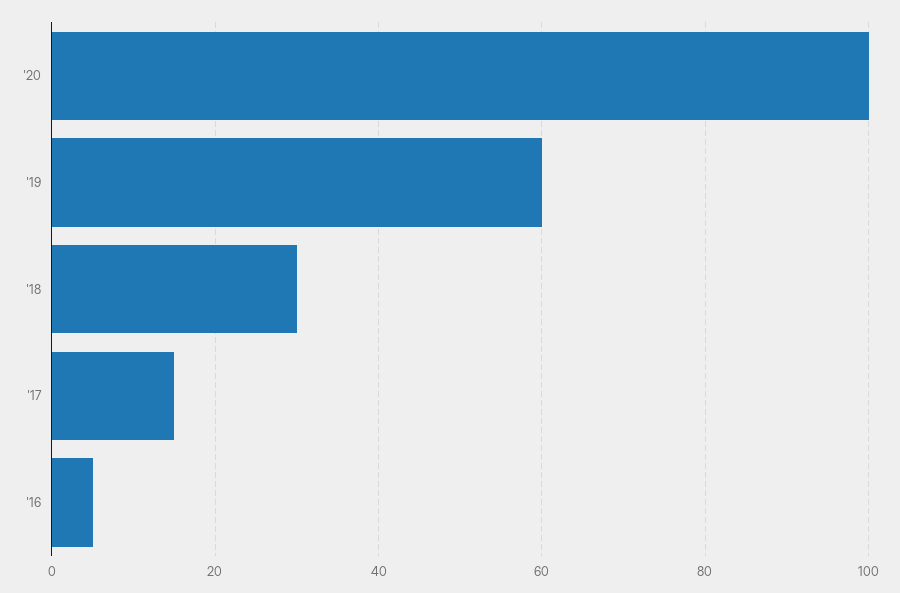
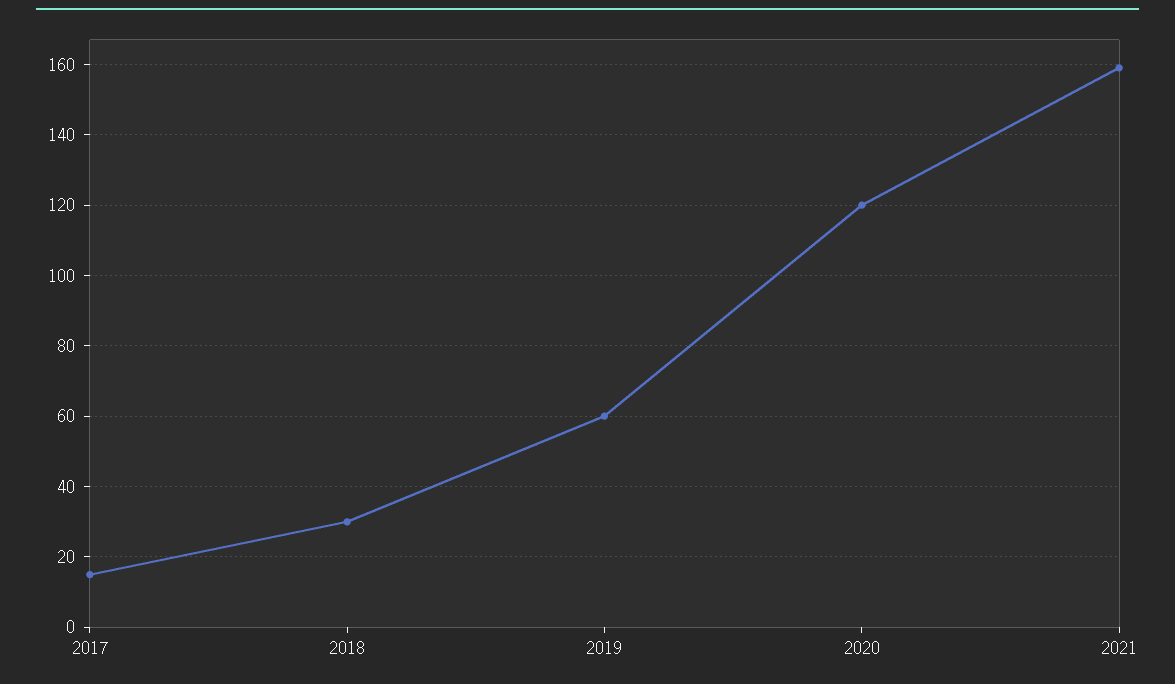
'20: 100 -> 120
'16: 5 -> none
2021: none -> 160

